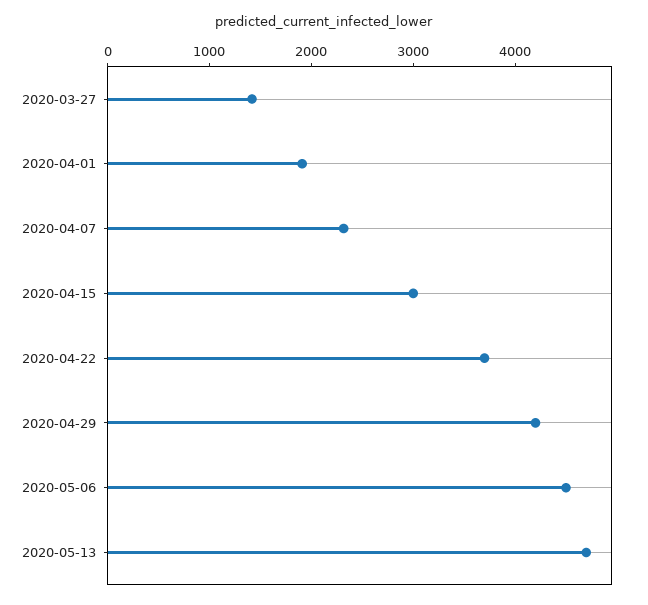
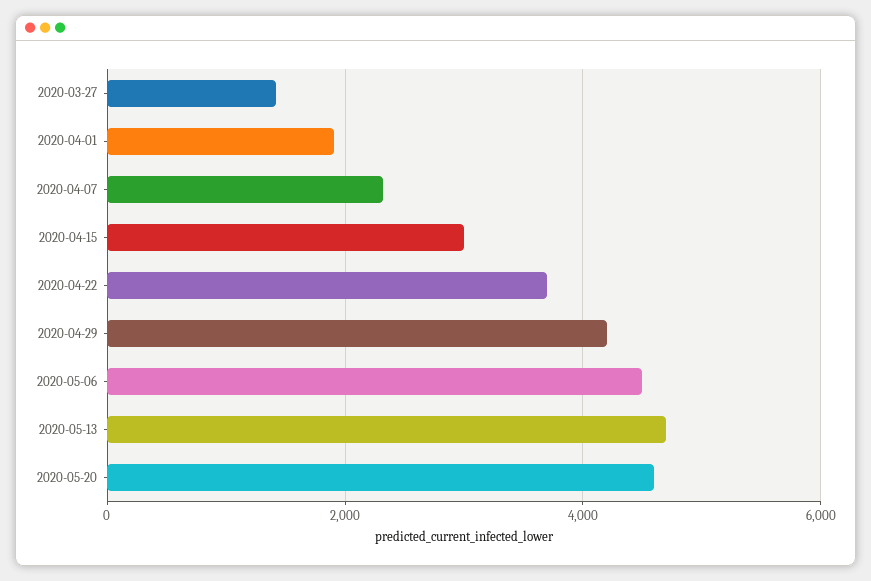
2020-05-20: none -> 4600

